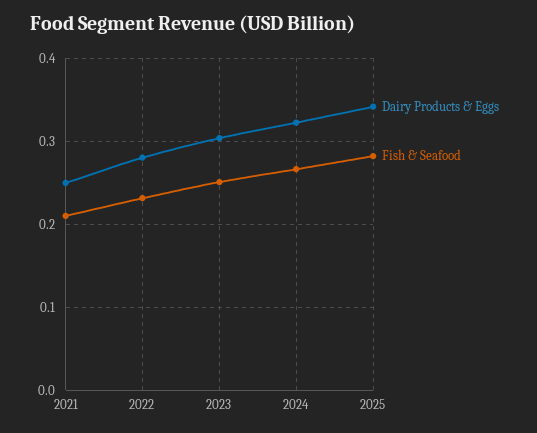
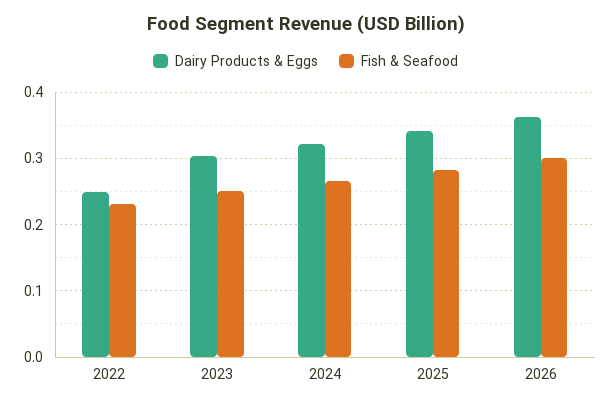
Dairy Products & Eggs, 2021: 0.25 -> none
Fish & Seafood, 2021: 0.21 -> none
Dairy Products & Eggs, 2022: 0.28 -> 0.25
Dairy Products & Eggs, 2026: none -> 0.36
Fish & Seafood, 2026: none -> 0.3

